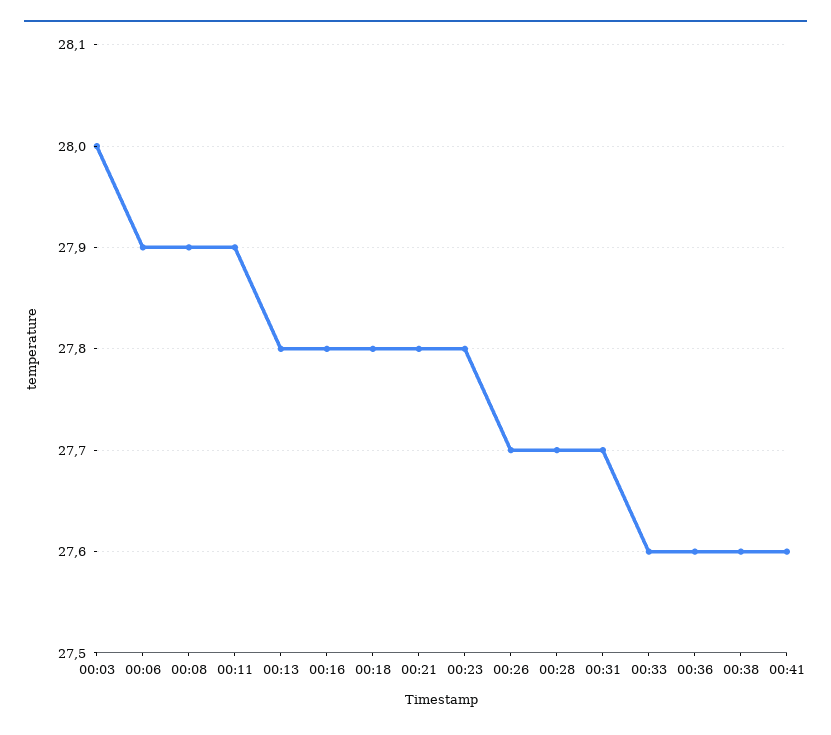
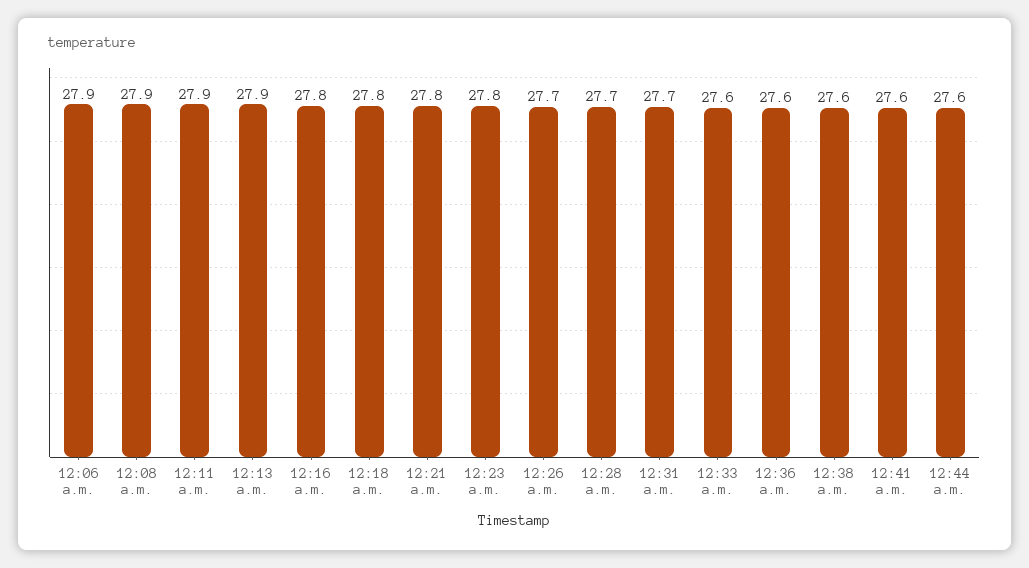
00:03: 28 -> none
00:13: 27.8 -> 27.9
12:44 a.m.: none -> 27.6

